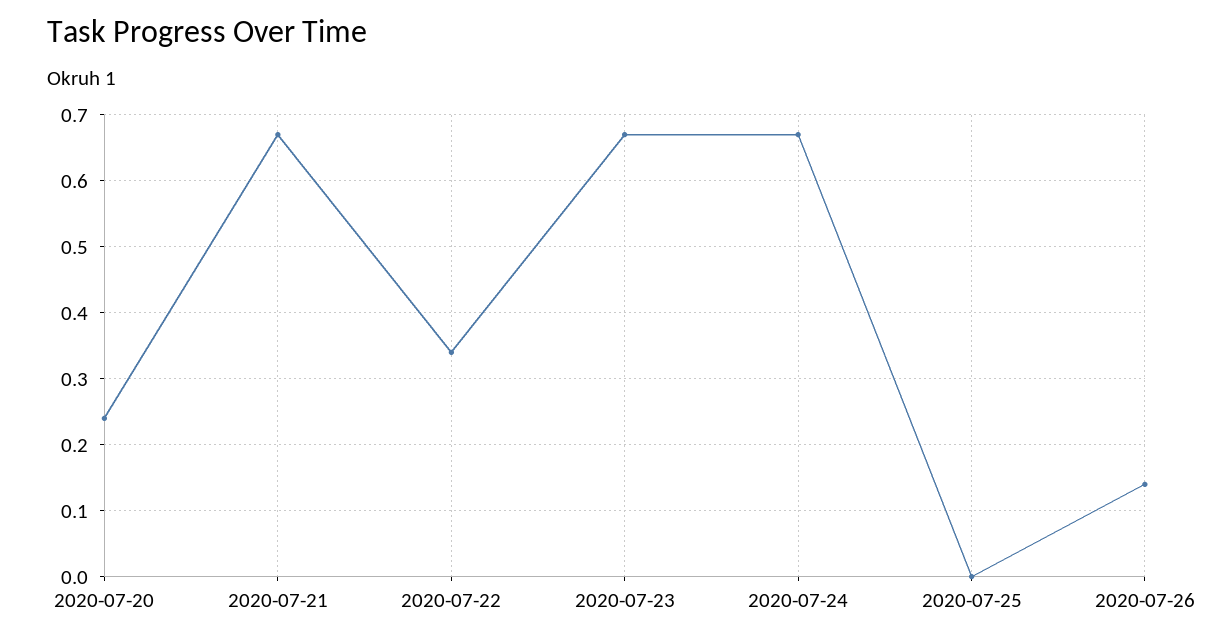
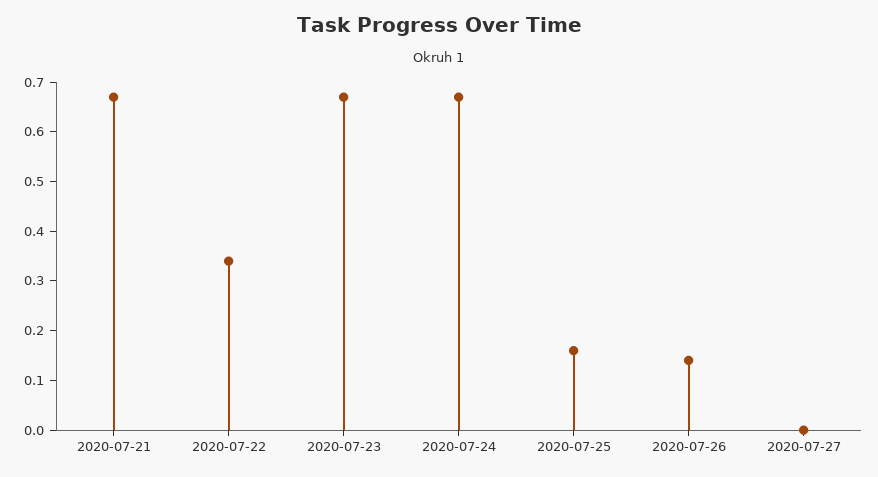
2020-07-20: 0.24 -> none
2020-07-25: 0 -> 0.15
2020-07-27: none -> 0

